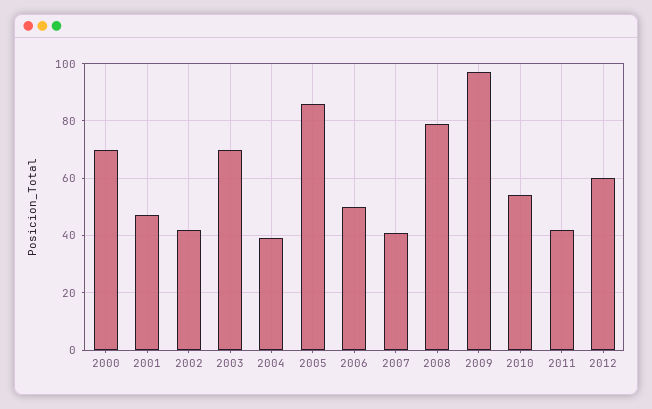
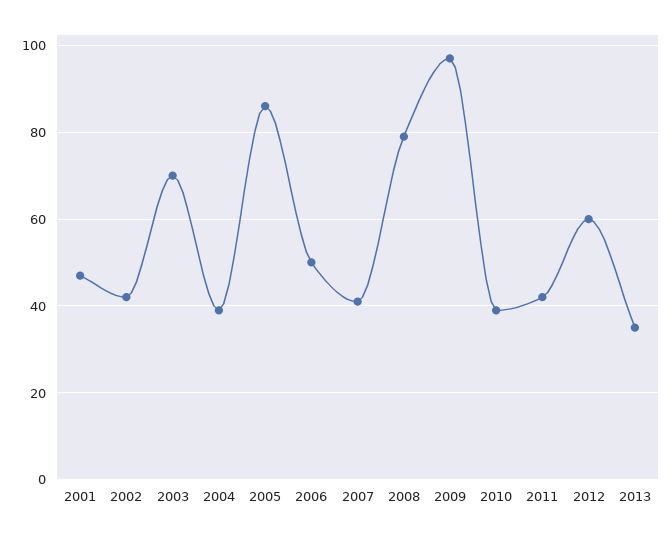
2000: 70 -> none
2010: 55 -> 40
2013: none -> 35

